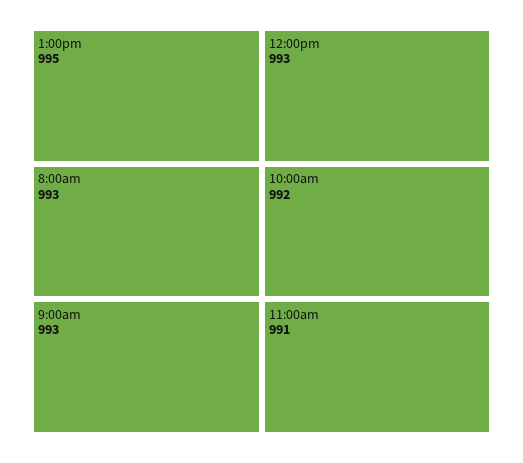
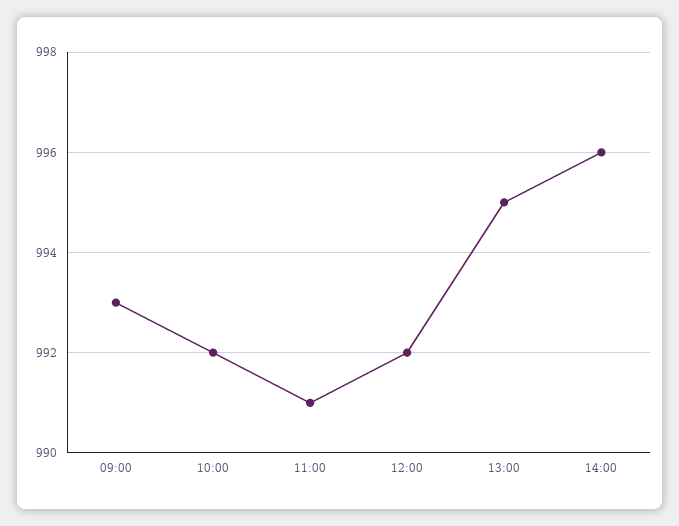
8:00am: 993 -> none
12:00pm: 993 -> 992
14:00: none -> 996

